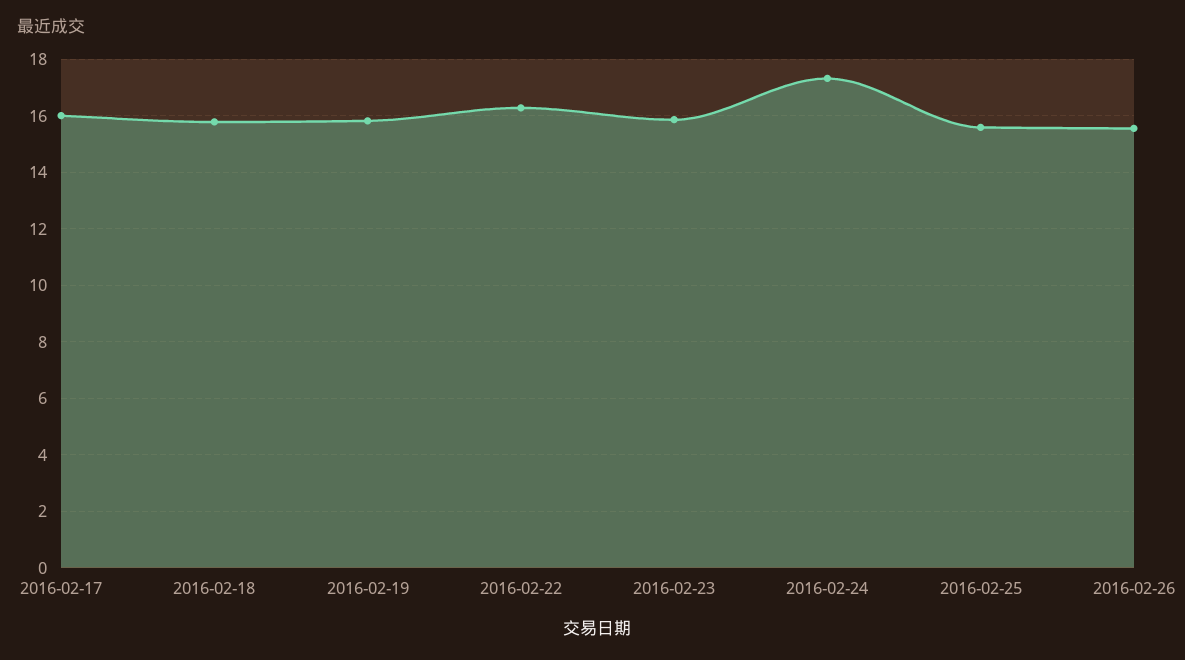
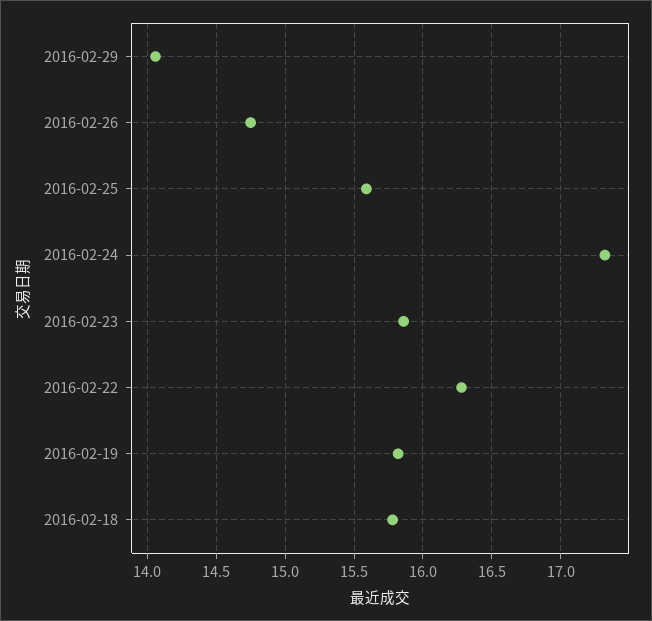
2016-02-17: 16 -> none
2016-02-26: 15.5 -> 14.75
2016-02-29: none -> 14.05

